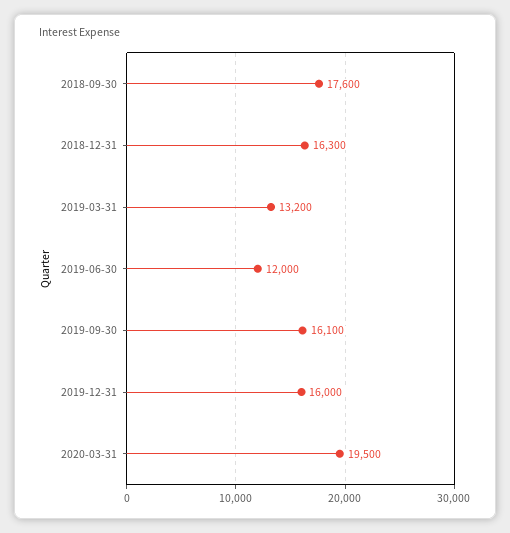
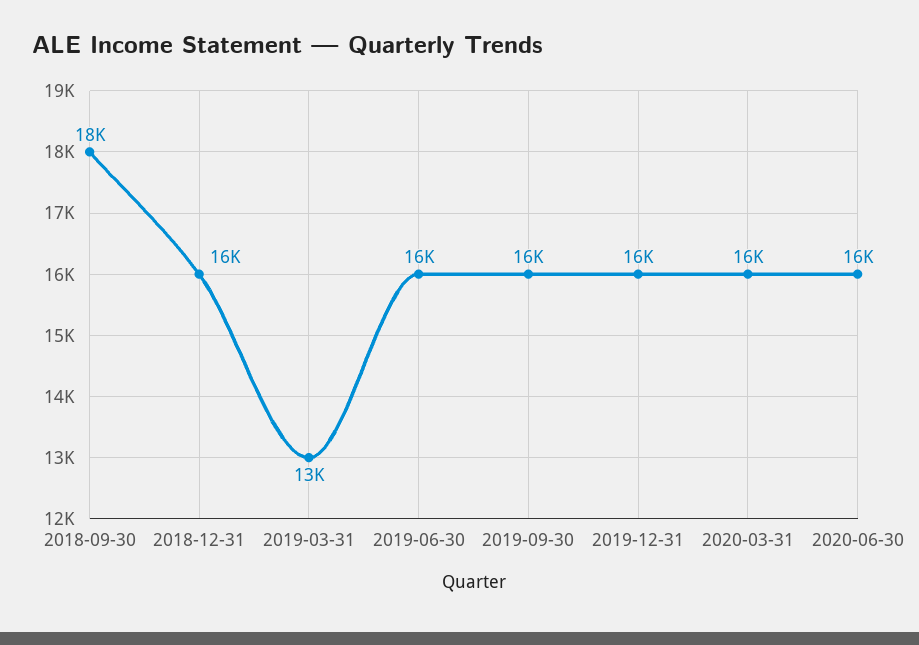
2019-06-30: 12000 -> 16000
2020-03-31: 19500 -> 16000
2020-06-30: none -> 16000

